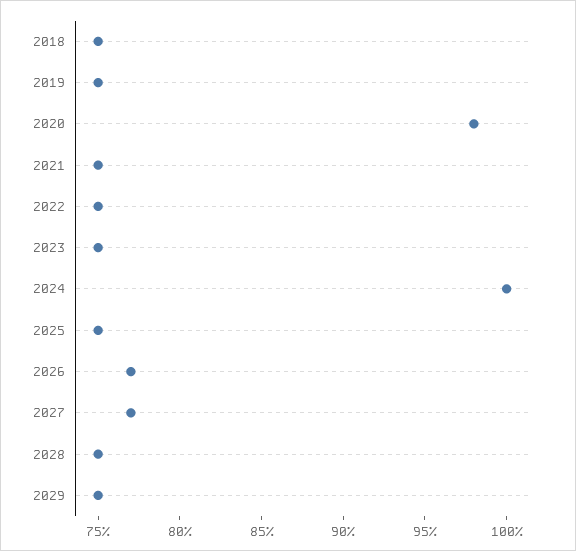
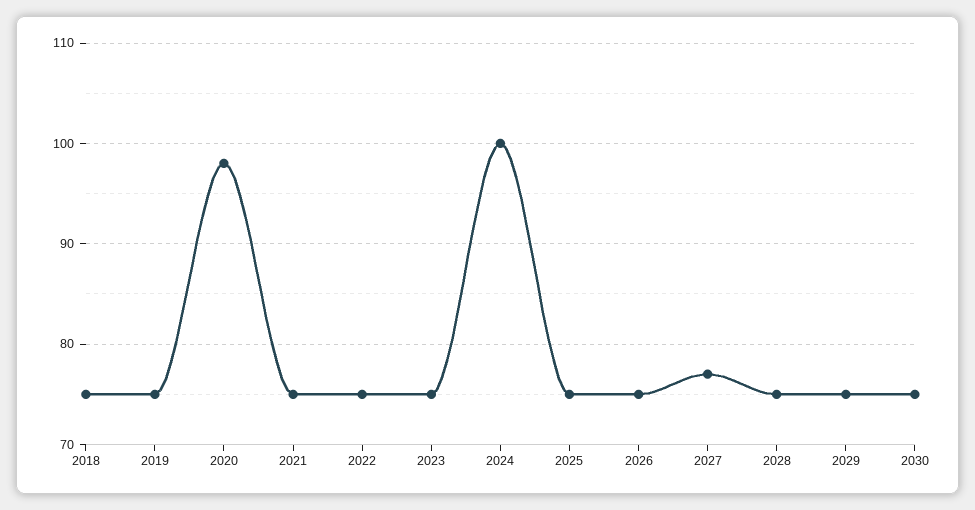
2026: 77 -> 75
2030: none -> 75

